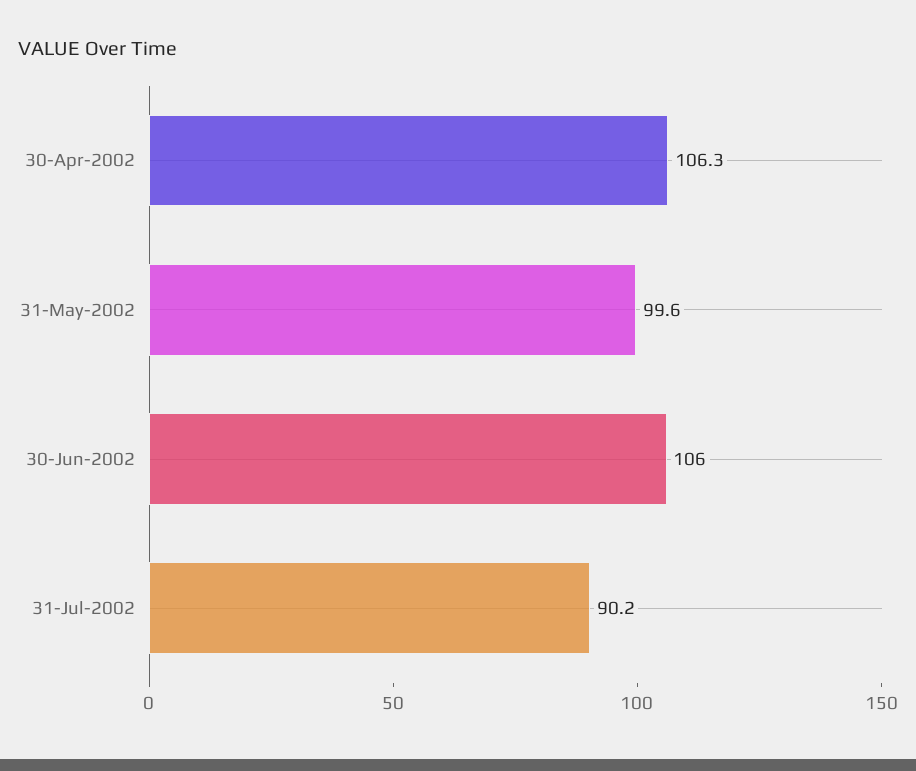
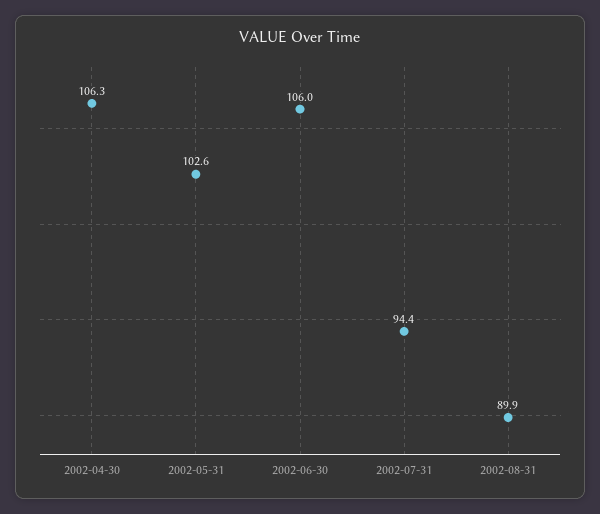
31-May-2002: 99.6 -> 102.6
31-Jul-2002: 90.2 -> 94.4
2002-08-31: none -> 89.9

